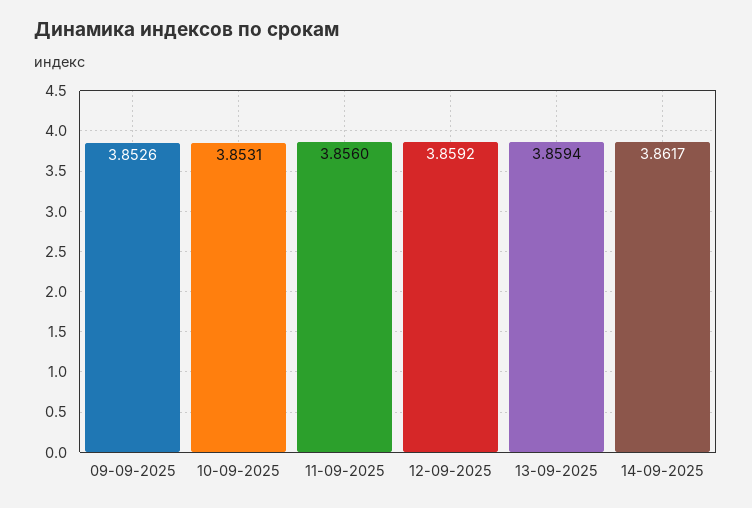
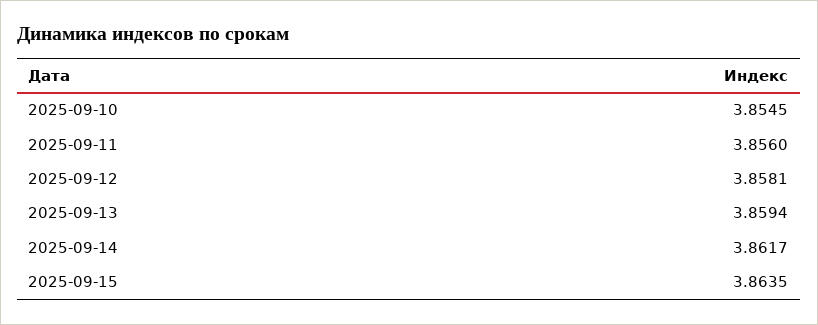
09-09-2025: 3.8526 -> none
10-09-2025: 3.8531 -> 3.8545
12-09-2025: 3.8592 -> 3.8581
2025-09-15: none -> 3.8635

